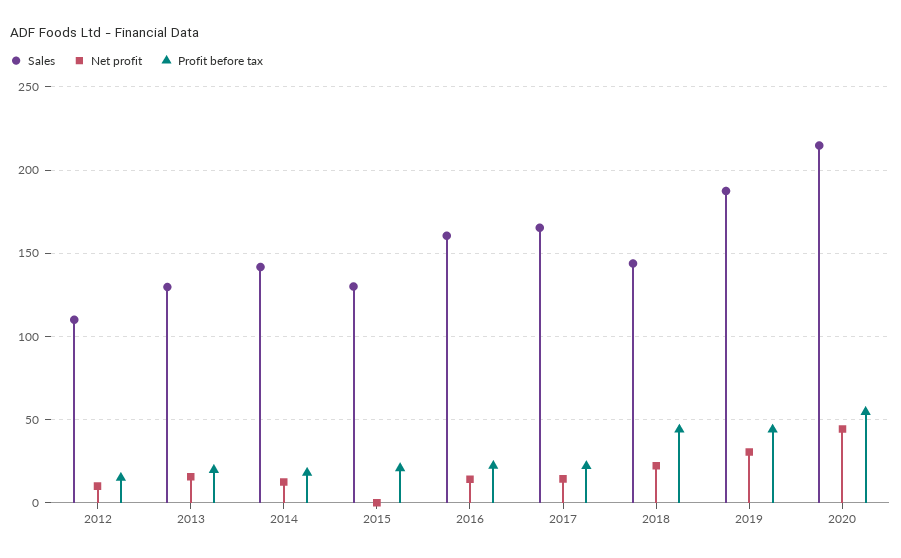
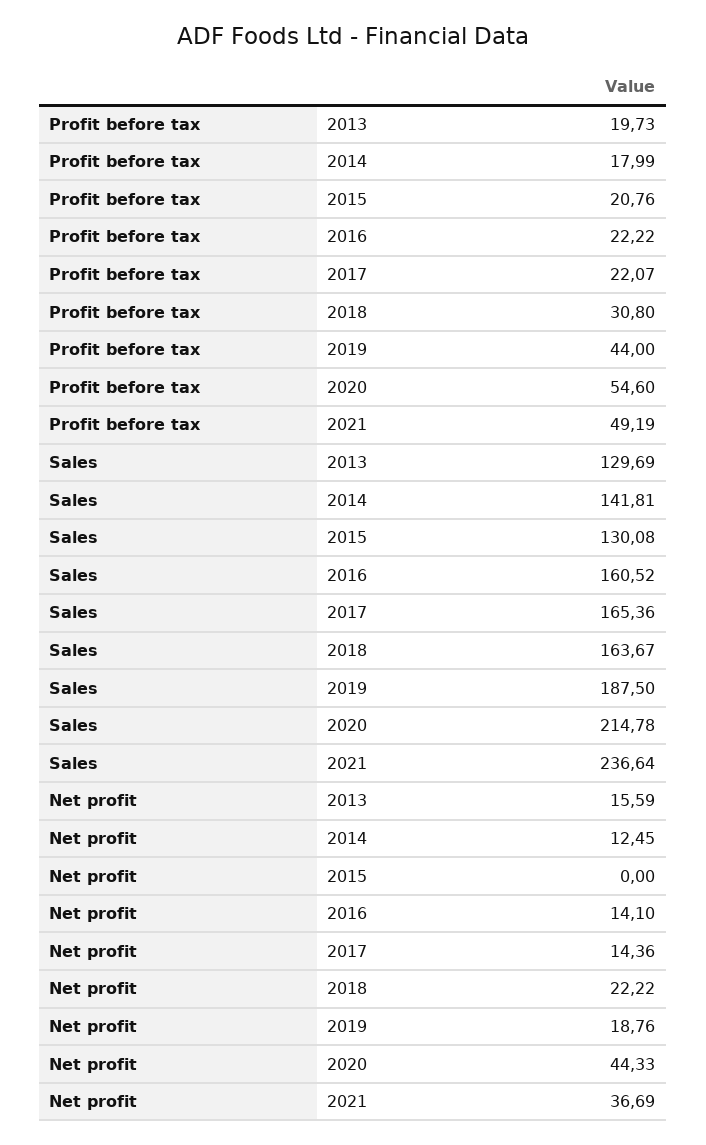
Sales, 2012: 110 -> none
Net profit, 2012: 10 -> none
Profit before tax, 2012: 15 -> none
Sales, 2018: 145 -> 163.67
Profit before tax, 2018: 45 -> 30.8
Net profit, 2019: 30 -> 18.76
Profit before tax, 2021: none -> 49.19
Sales, 2021: none -> 236.64
Net profit, 2021: none -> 36.69

